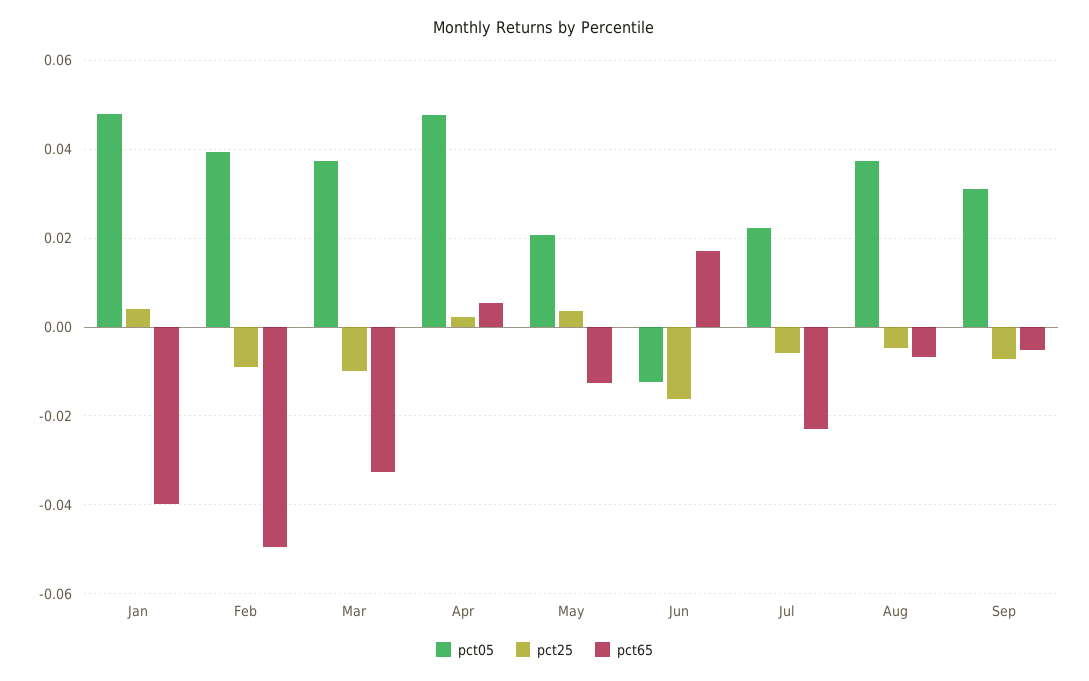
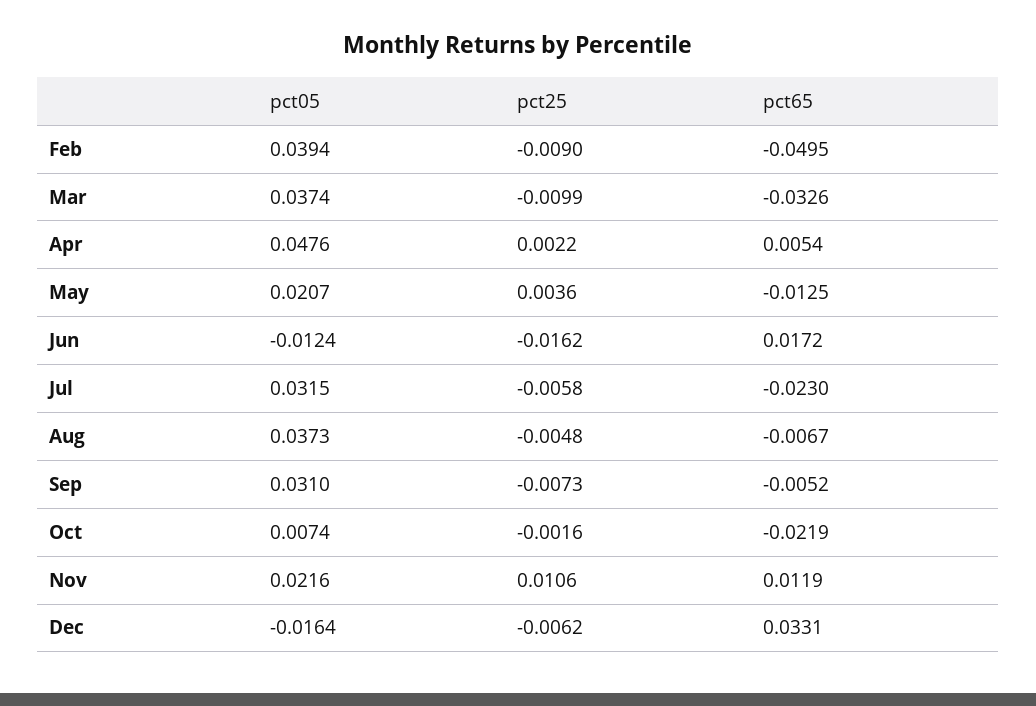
pct05, Jan: 0.048 -> none
pct25, Jan: 0.004 -> none
pct65, Jan: -0.04 -> none
pct05, Jul: 0.022 -> 0.0315
pct05, Oct: none -> 0.0074
pct25, Oct: none -> -0.0016
pct65, Oct: none -> -0.0219
pct05, Nov: none -> 0.0216
pct25, Nov: none -> 0.0106
pct65, Nov: none -> 0.0119
pct05, Dec: none -> -0.0164
pct25, Dec: none -> -0.0062
pct65, Dec: none -> 0.0331

